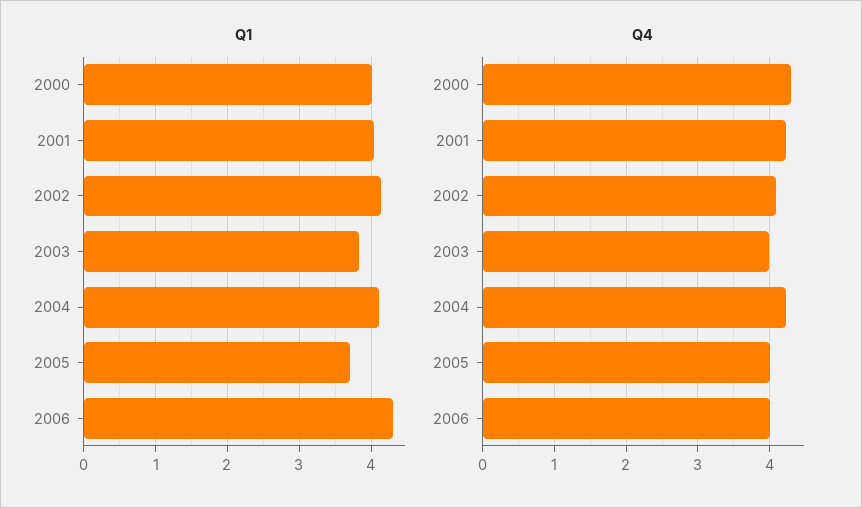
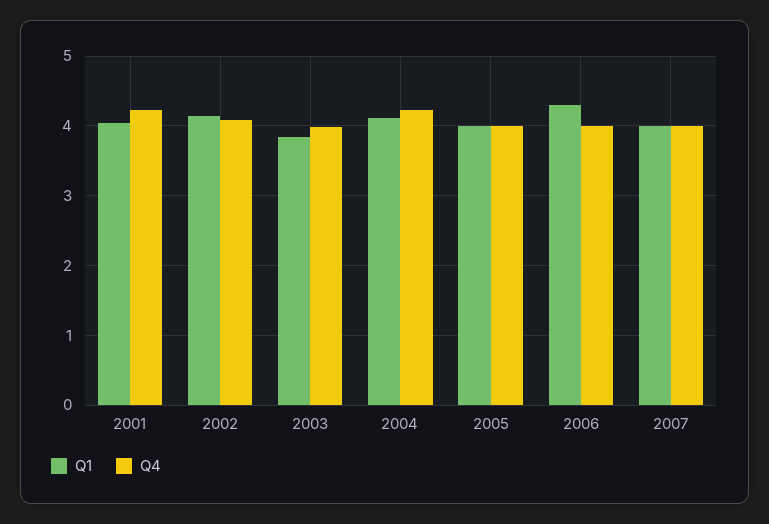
Q1, 2000: 4 -> none
Q1, 2005: 3.7 -> 4
Q4, 2000: 4.3 -> none
Q1, 2007: none -> 4
Q4, 2007: none -> 4

